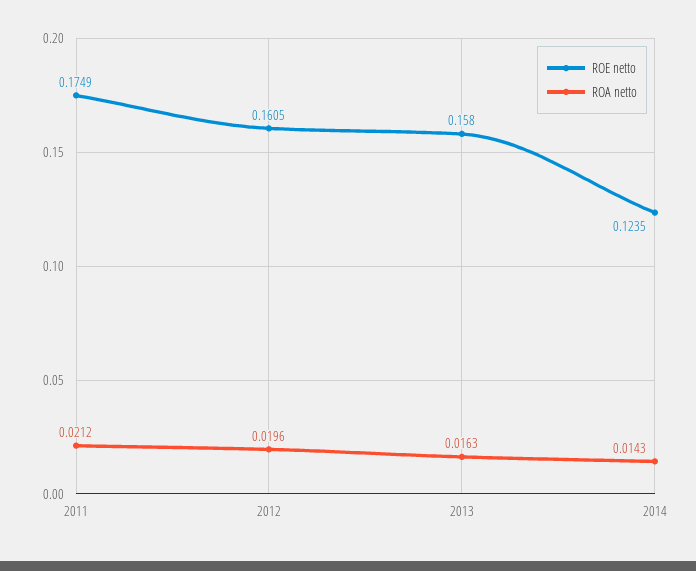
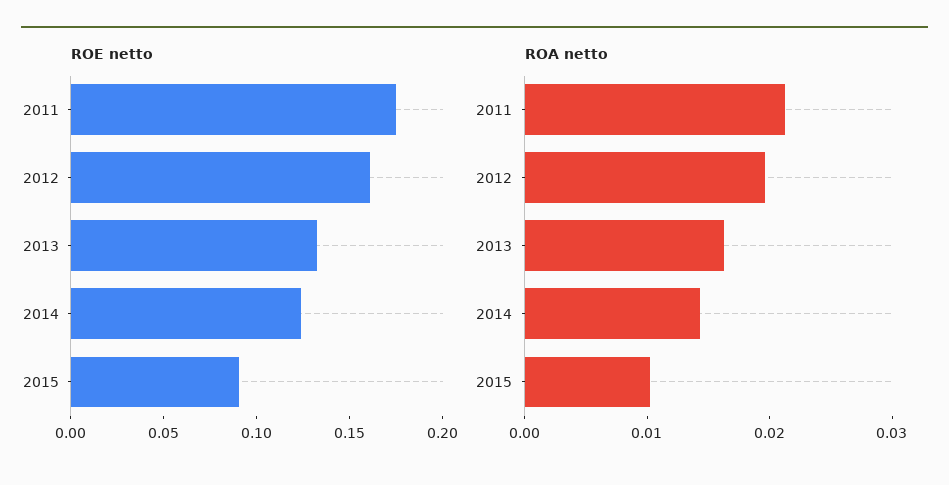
ROE netto, 2013: 0.158 -> 0.13
ROE netto, 2015: none -> 0.09
ROA netto, 2015: none -> 0.01

